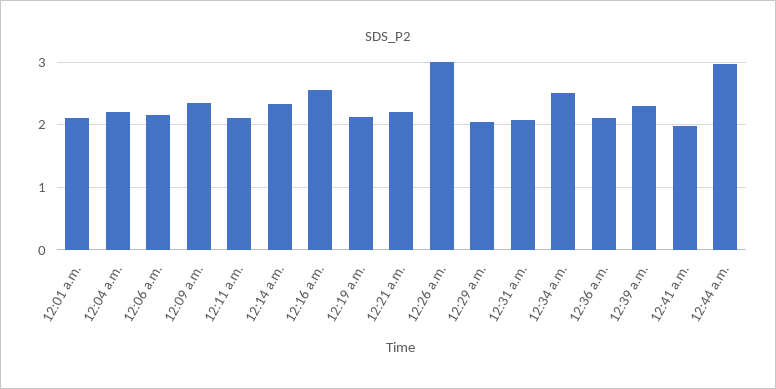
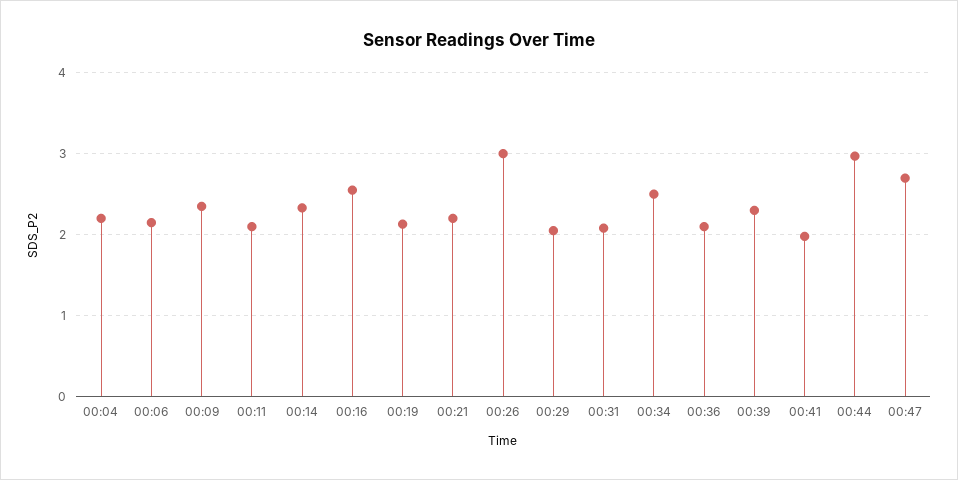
12:01 a.m.: 2.1 -> none
00:47: none -> 2.7

